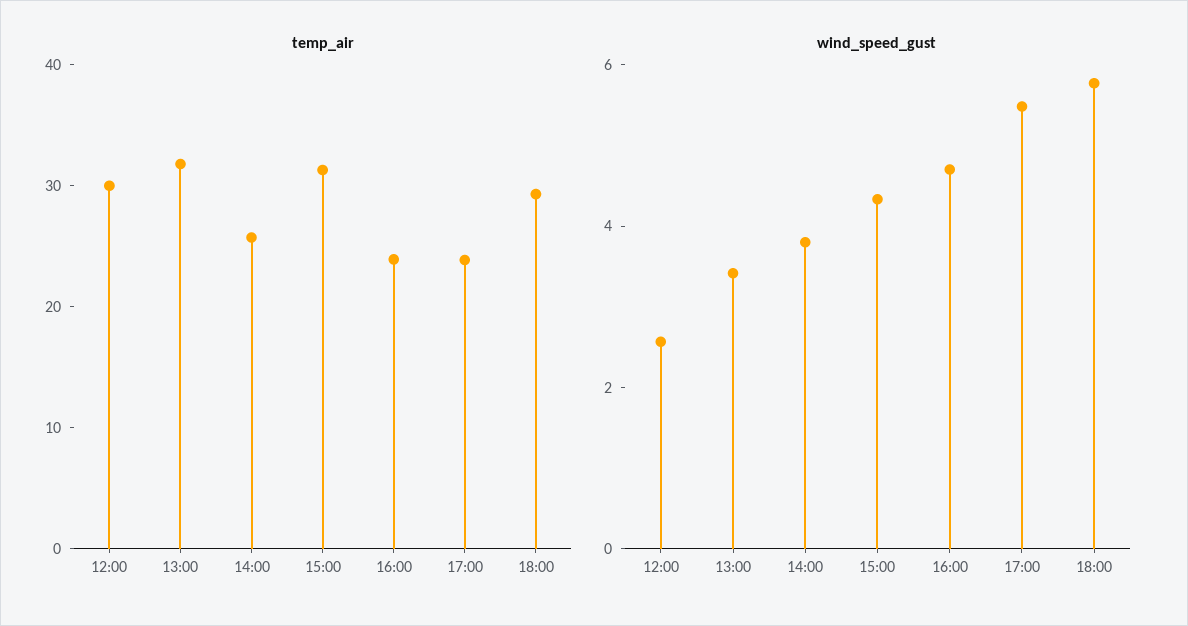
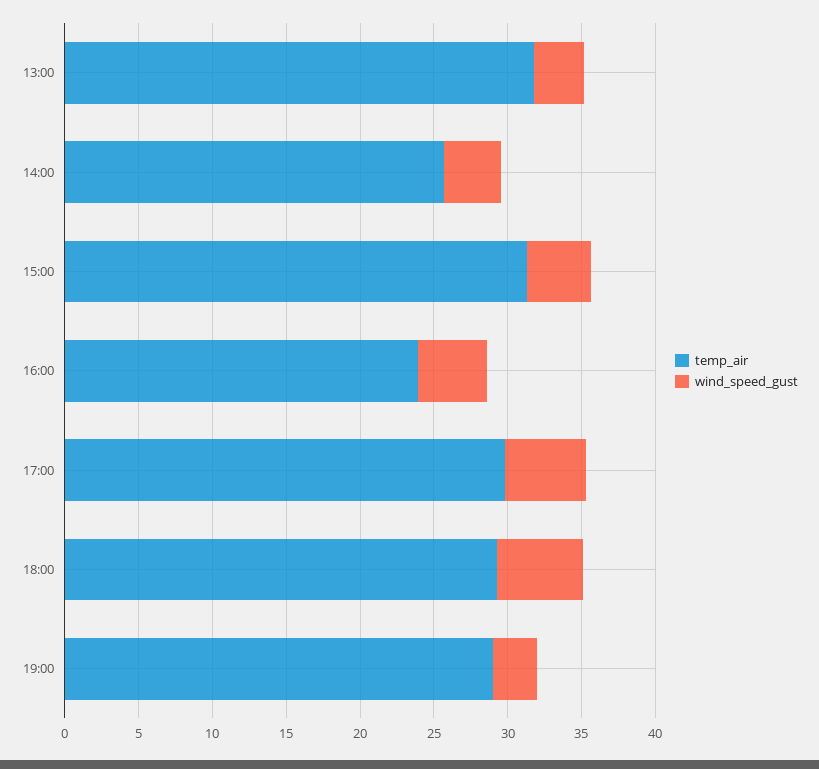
temp_air, 12:00: 30 -> none
temp_air, 17:00: 24 -> 30
wind_speed_gust, 12:00: 2.5 -> none
temp_air, 19:00: none -> 29
wind_speed_gust, 19:00: none -> 3

